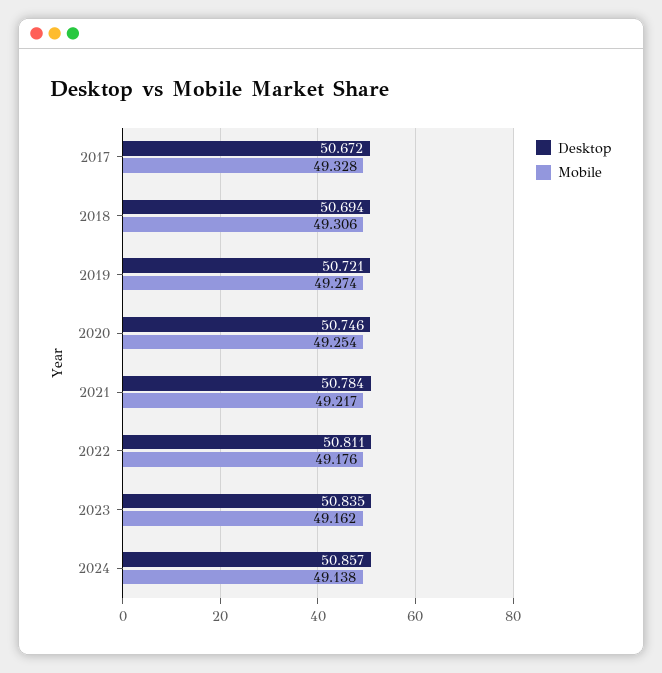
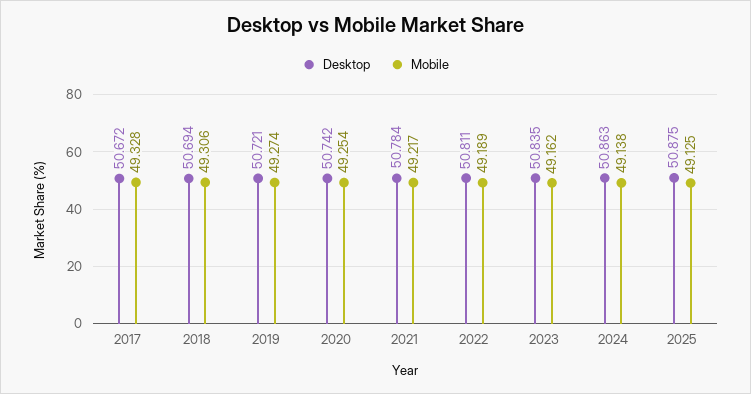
Desktop, 2020: 50.746 -> 50.742
Mobile, 2022: 49.176 -> 49.189
Desktop, 2024: 50.857 -> 50.863
Desktop, 2025: none -> 50.875
Mobile, 2025: none -> 49.125

